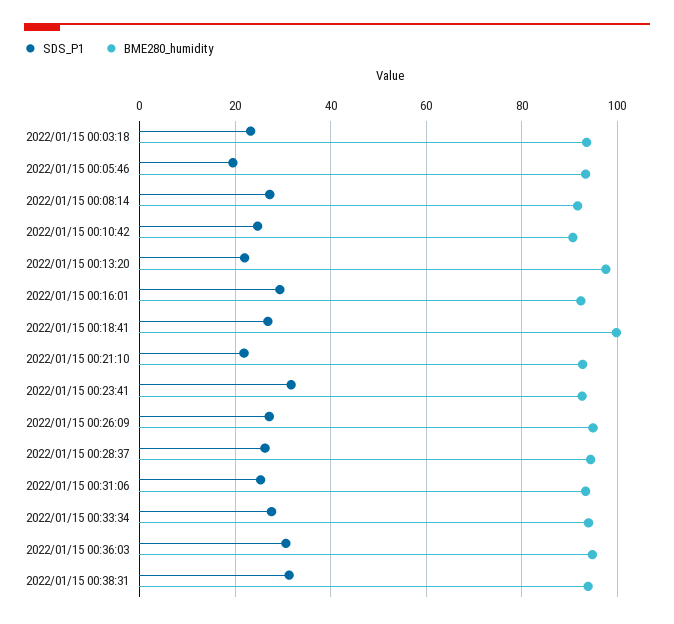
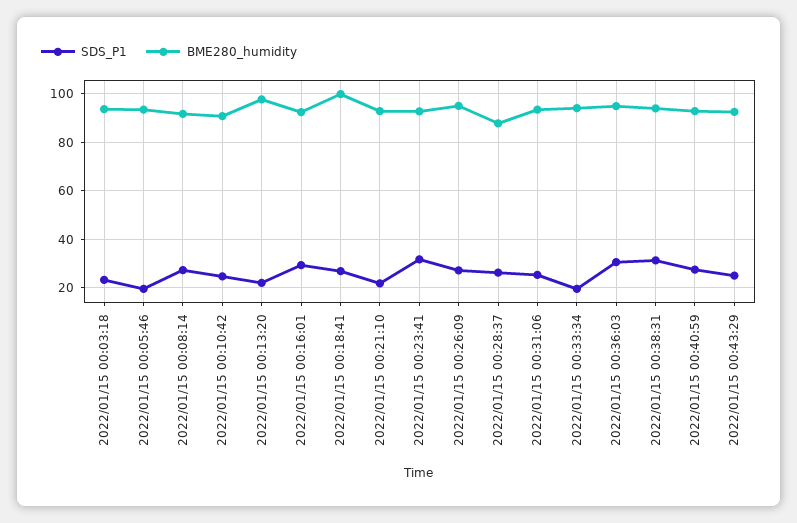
BME280_humidity, 2022/01/15 00:28:37: 94 -> 87.5
SDS_P1, 2022/01/15 00:33:34: 28 -> 20
SDS_P1, 2022/01/15 00:40:59: none -> 27.5
BME280_humidity, 2022/01/15 00:40:59: none -> 92.5
SDS_P1, 2022/01/15 00:43:29: none -> 25
BME280_humidity, 2022/01/15 00:43:29: none -> 92.5

